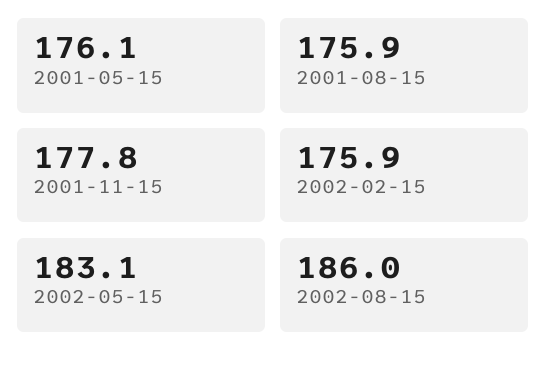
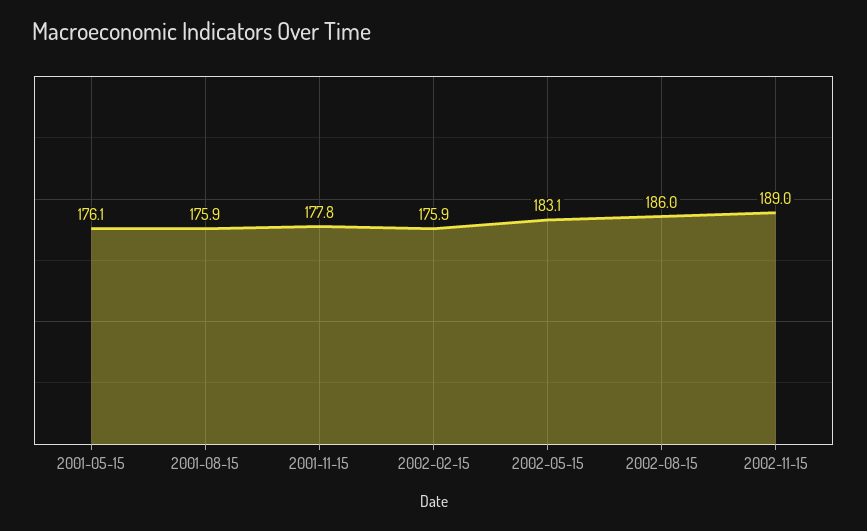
2002-11-15: none -> 189

